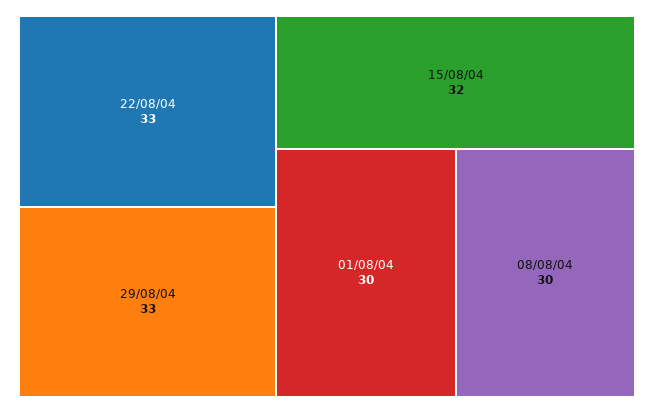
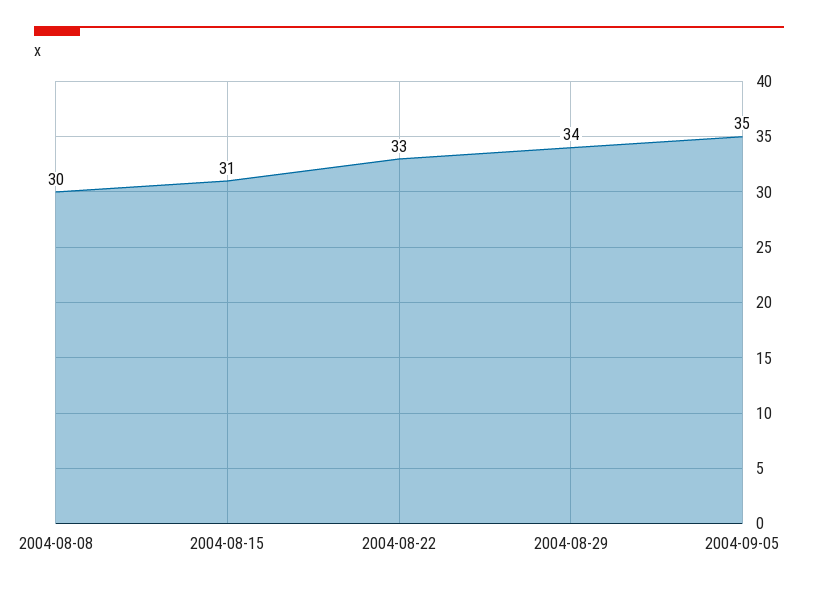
29/08/04: 33 -> 34
15/08/04: 32 -> 31
01/08/04: 30 -> none
2004-09-05: none -> 35

